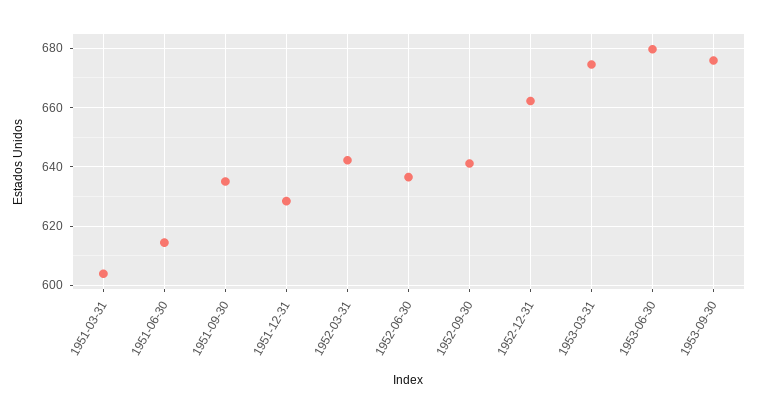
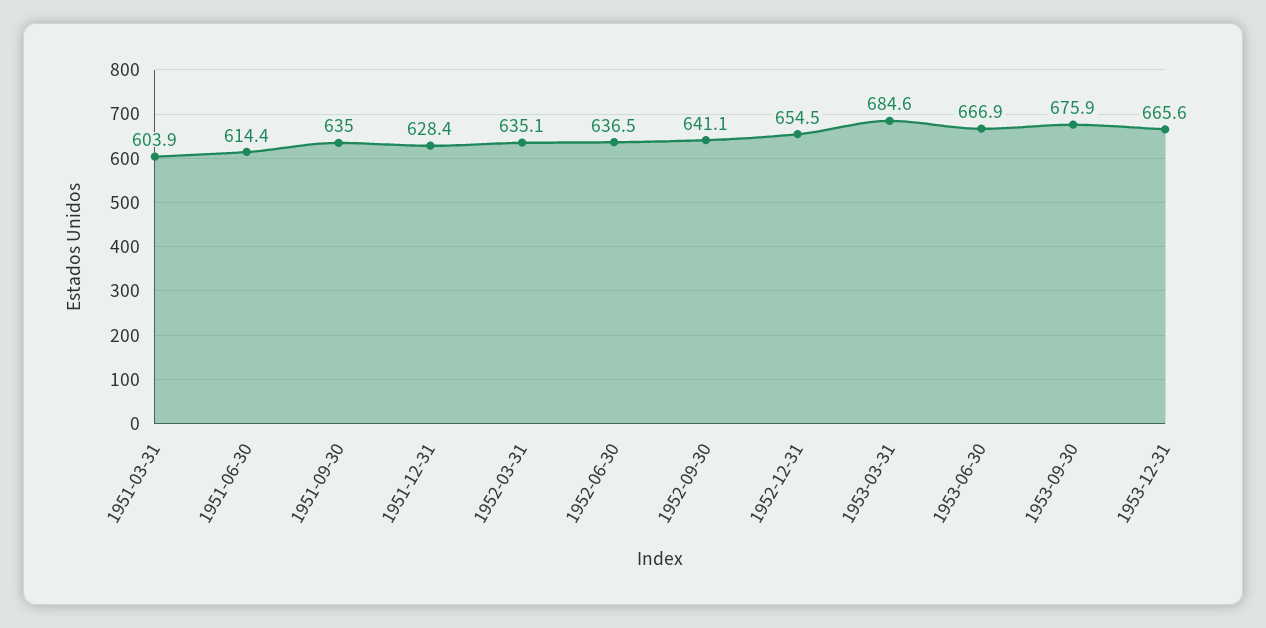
1952-03-31: 642.5 -> 635.1
1952-12-31: 662.5 -> 654.5
1953-03-31: 675 -> 684.6
1953-06-30: 680 -> 666.9
1953-12-31: none -> 665.6

